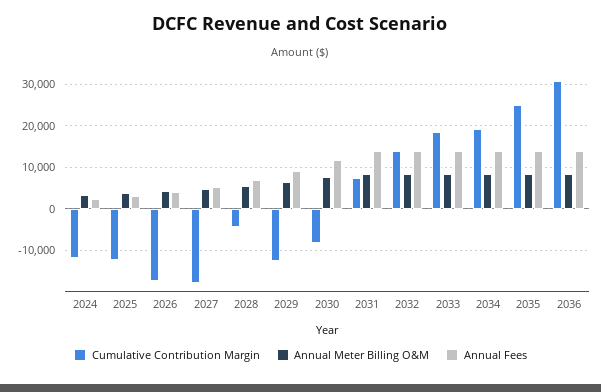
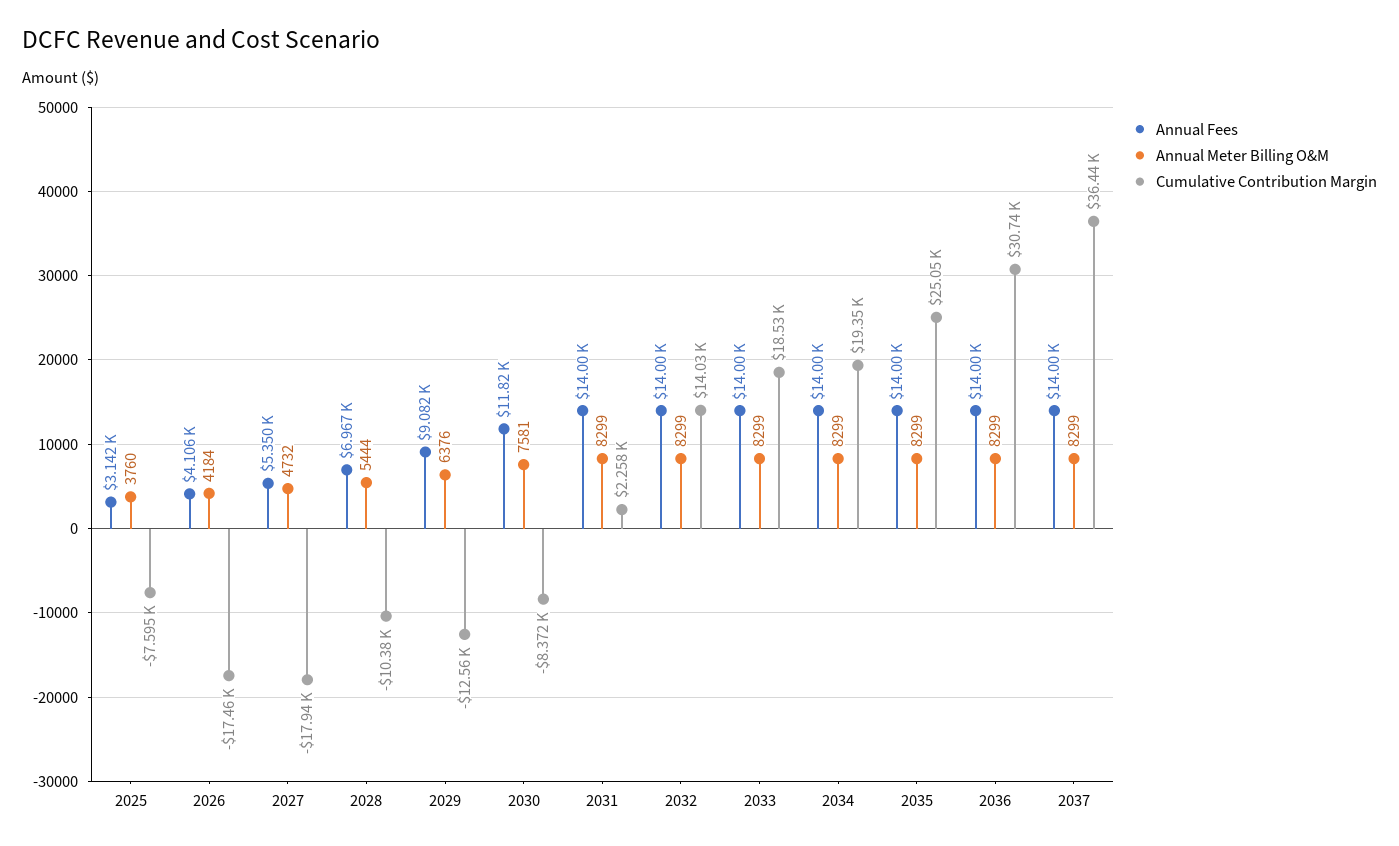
Cumulative Contribution Margin, 2024: -12000 -> none
Annual Meter Billing O&M, 2024: 4000 -> none
Annual Fees, 2024: 2000 -> none
Cumulative Contribution Margin, 2025: -12000 -> -7595
Cumulative Contribution Margin, 2028: -4000 -> -10380
Cumulative Contribution Margin, 2031: 8000 -> 2258
Annual Fees, 2037: none -> 14000
Annual Meter Billing O&M, 2037: none -> 8299
Cumulative Contribution Margin, 2037: none -> 36440

